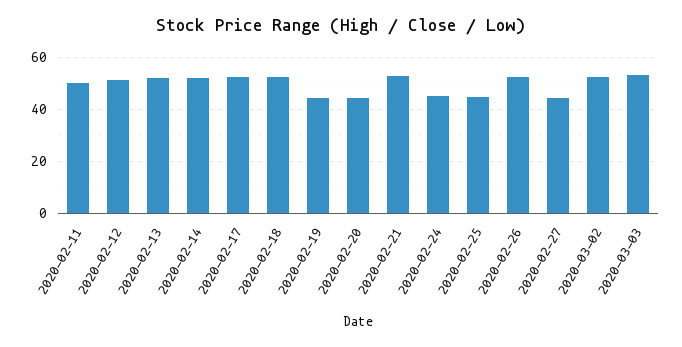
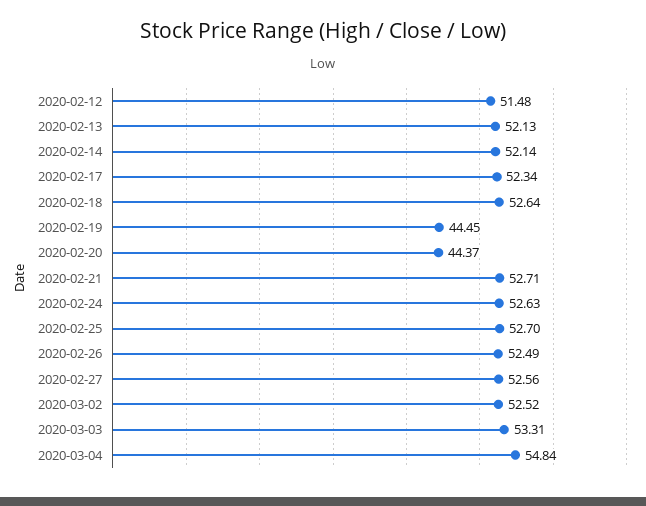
2020-02-11: 50 -> none
2020-02-24: 45 -> 52.63
2020-02-25: 45 -> 52.7
2020-02-27: 45 -> 52.56
2020-03-04: none -> 54.84

